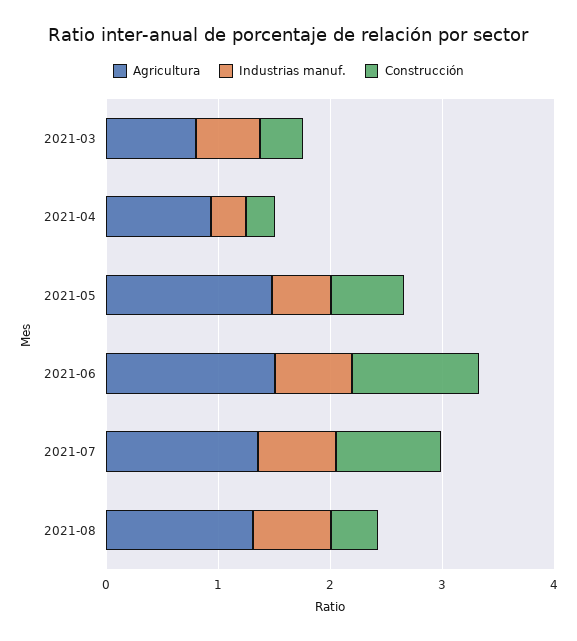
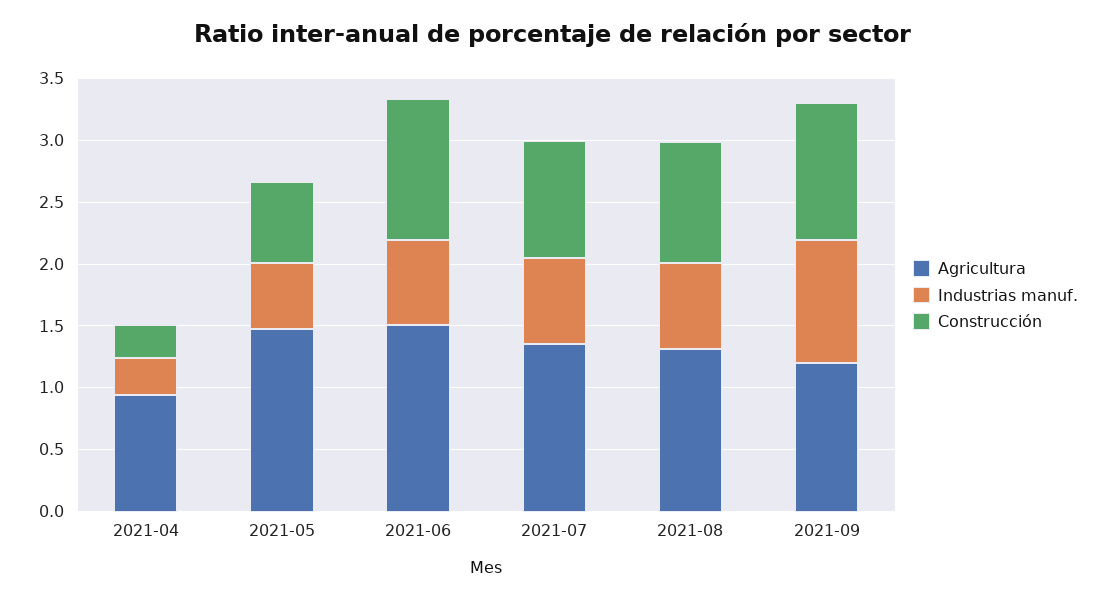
Agricultura, 2021-03: 0.8 -> none
Industrias manuf., 2021-03: 0.6 -> none
Construcción, 2021-03: 0.4 -> none
Construcción, 2021-08: 0.4 -> 1
Agricultura, 2021-09: none -> 1.2
Industrias manuf., 2021-09: none -> 1
Construcción, 2021-09: none -> 1.1

